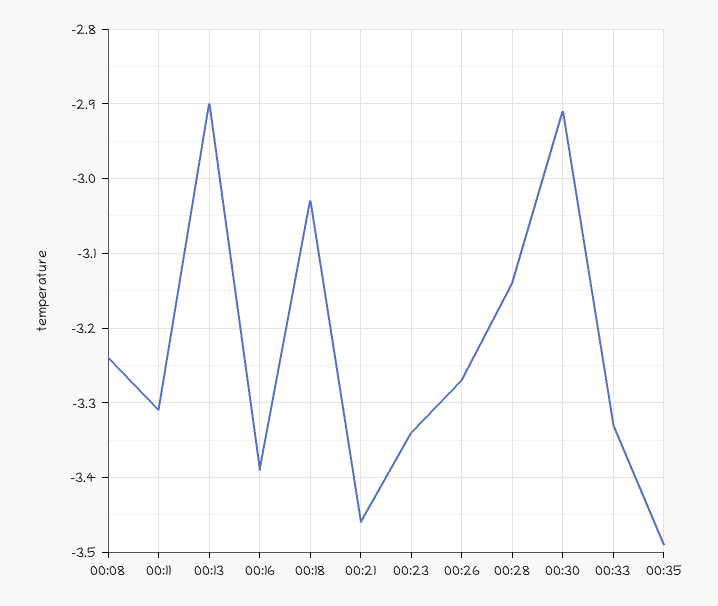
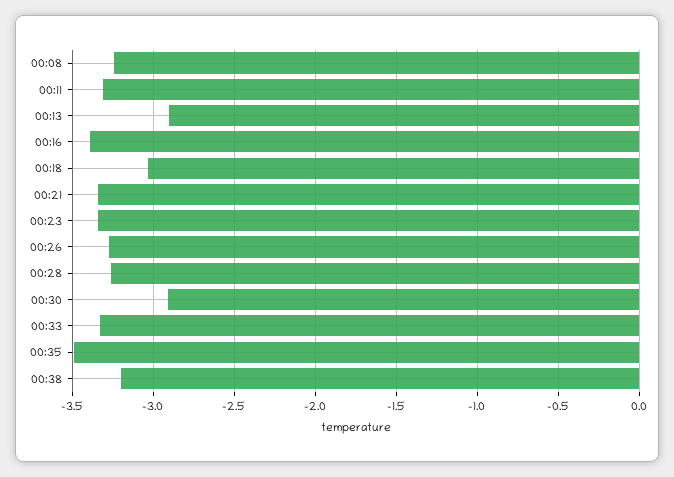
00:21: -3.46 -> -3.35
00:28: -3.14 -> -3.25
00:38: none -> -3.2

